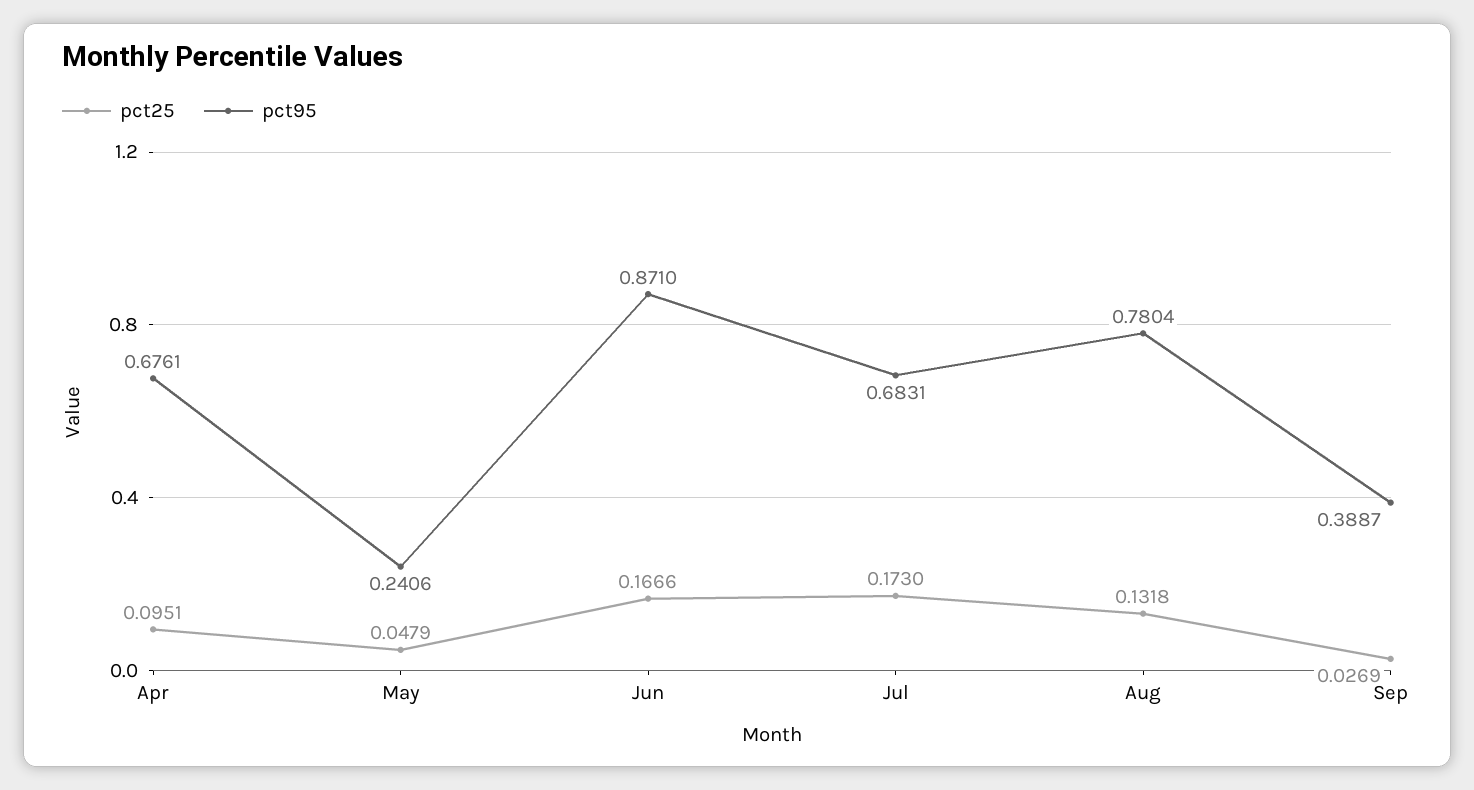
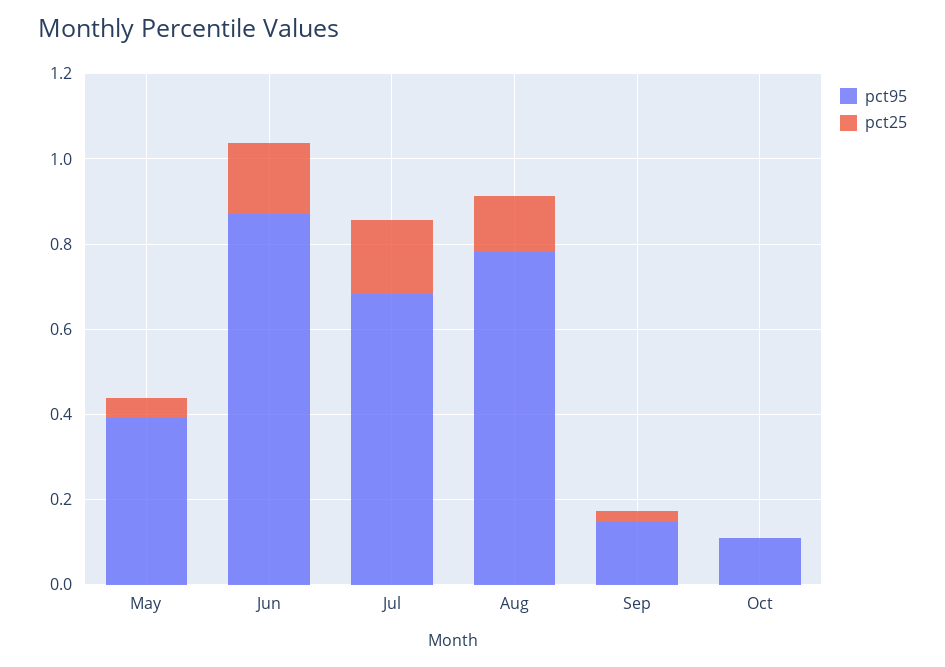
pct25, Apr: 0.0951 -> none
pct95, Apr: 0.6761 -> none
pct95, May: 0.2406 -> 0.4
pct95, Sep: 0.3887 -> 0.15
pct95, Oct: none -> 0.1
pct25, Oct: none -> 0

